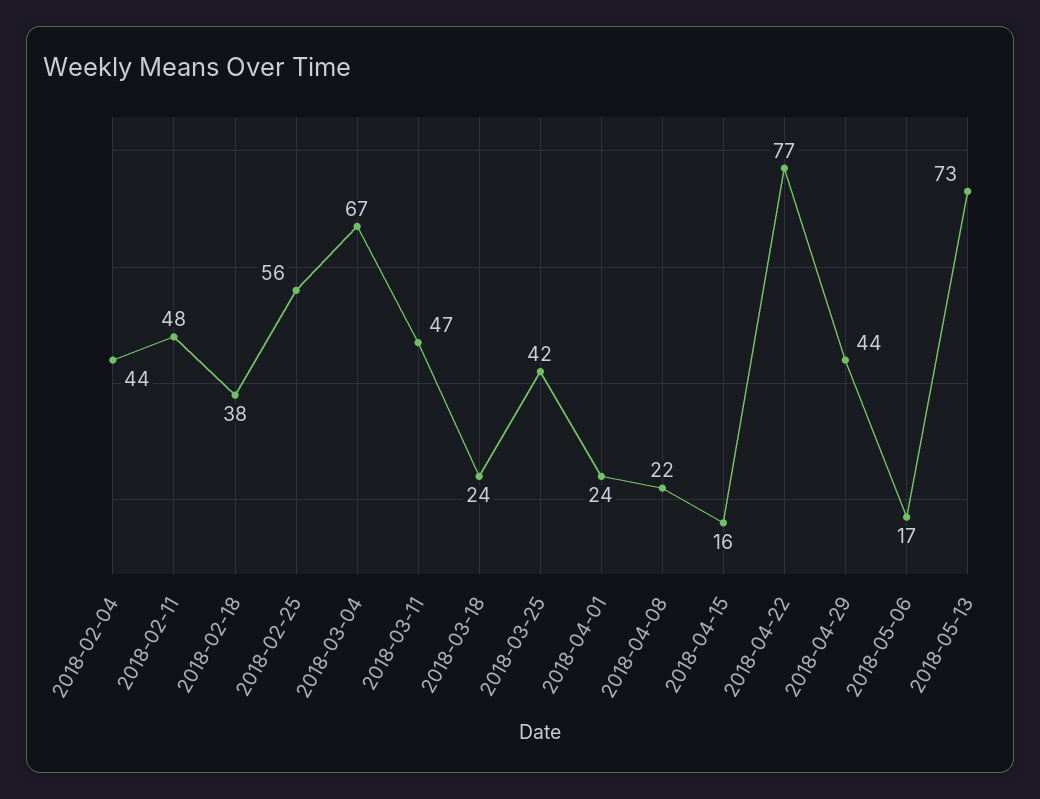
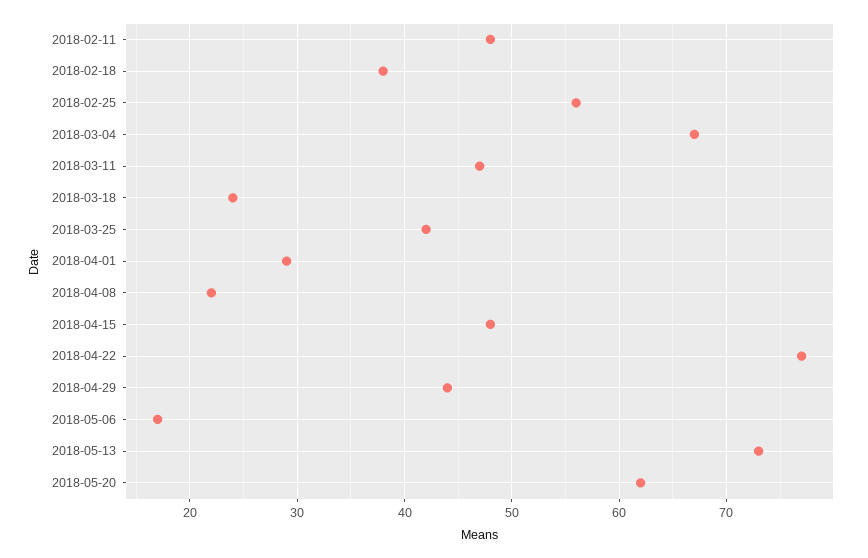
2018-02-04: 44 -> none
2018-04-01: 24 -> 29
2018-04-15: 16 -> 48
2018-05-20: none -> 62

